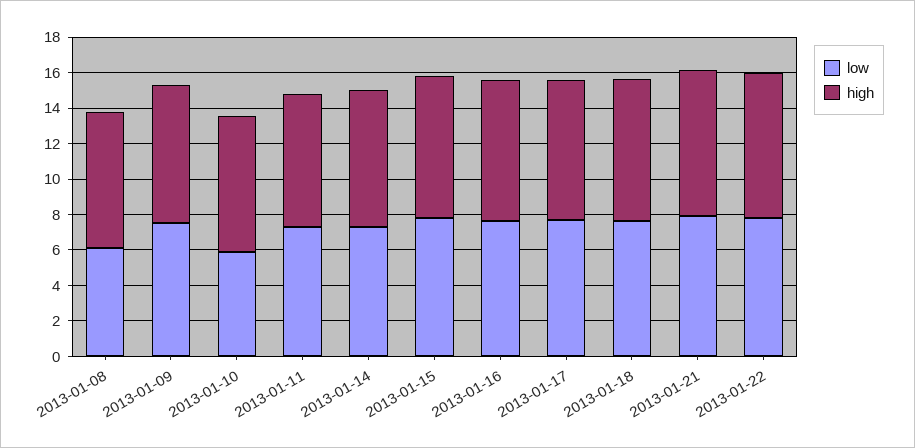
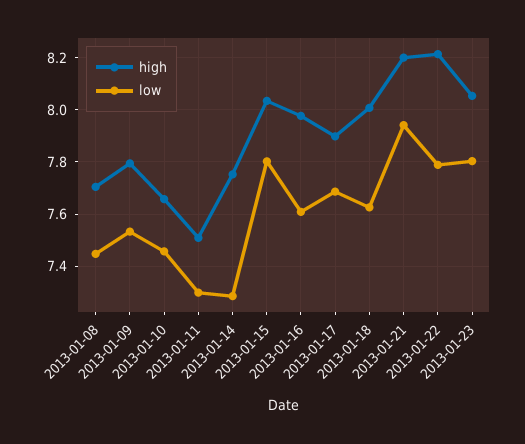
low, 2013-01-08: 6 -> 7.45
low, 2013-01-10: 6 -> 7.45
high, 2013-01-23: none -> 8.05
low, 2013-01-23: none -> 7.8

